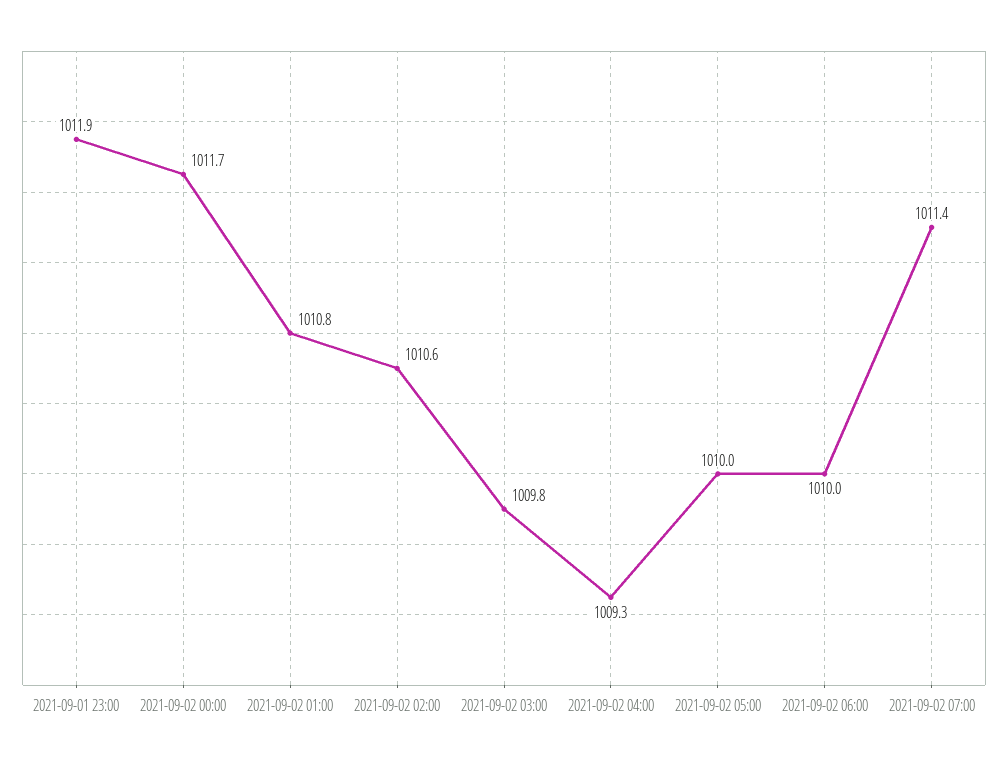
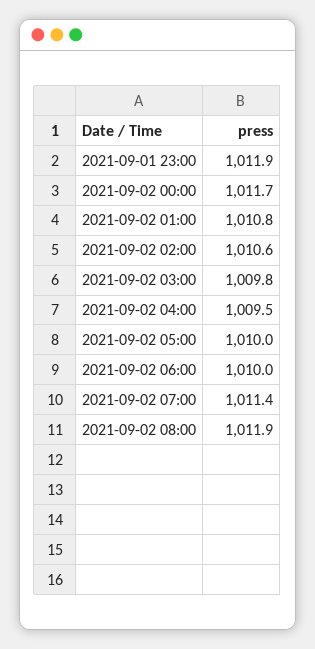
2021-09-02 04:00: 1009.3 -> 1009.5
2021-09-02 08:00: none -> 1011.9

